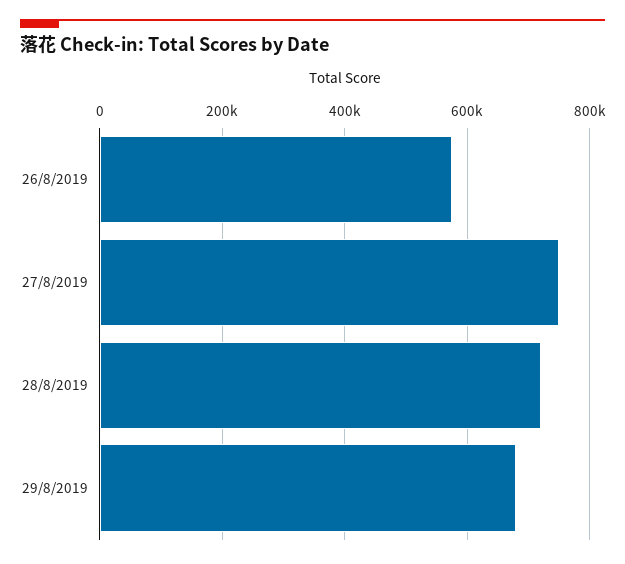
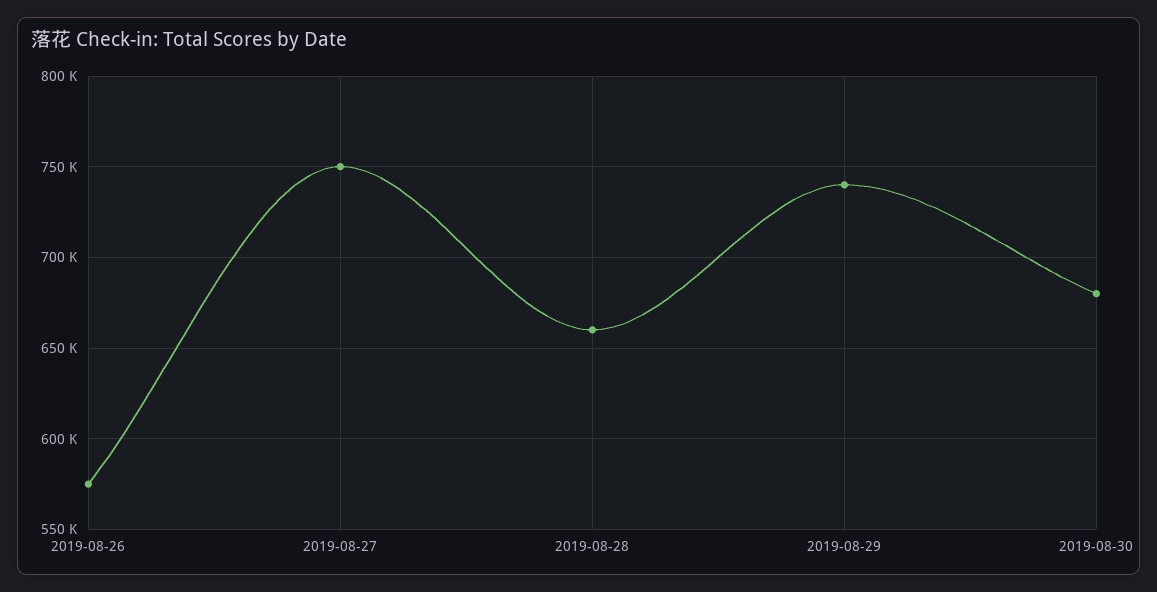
28/8/2019: 720000 -> 660000
29/8/2019: 680000 -> 740000
2019-08-30: none -> 680000

